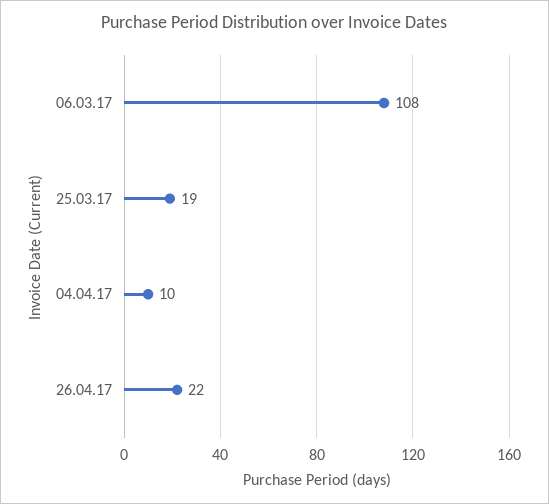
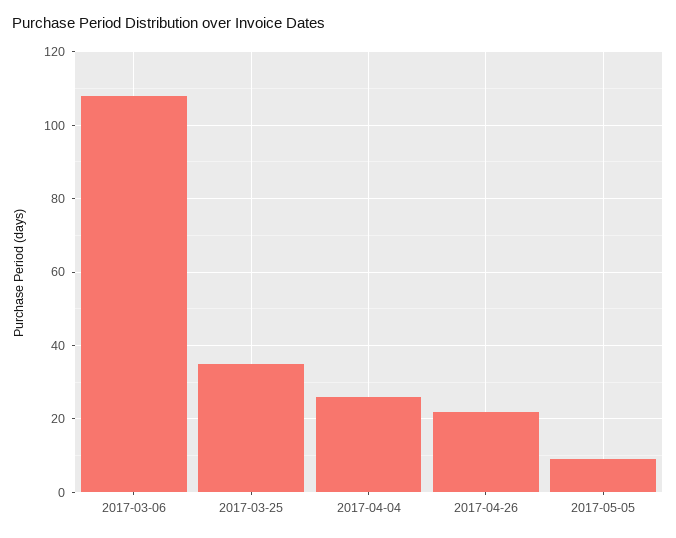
25.03.17: 19 -> 35
04.04.17: 10 -> 25
2017-05-05: none -> 10

